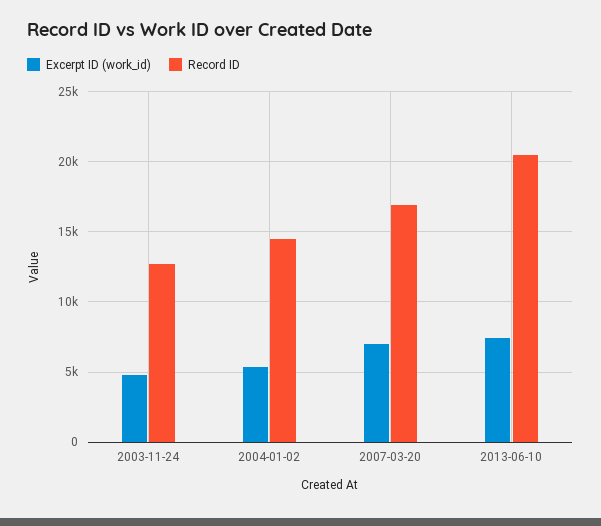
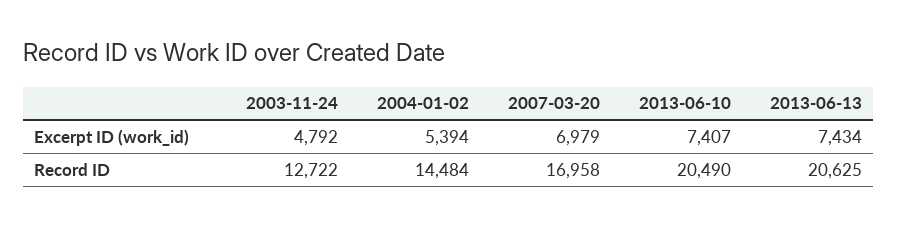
Excerpt ID (work_id), 2013-06-13: none -> 7434
Record ID, 2013-06-13: none -> 20625

